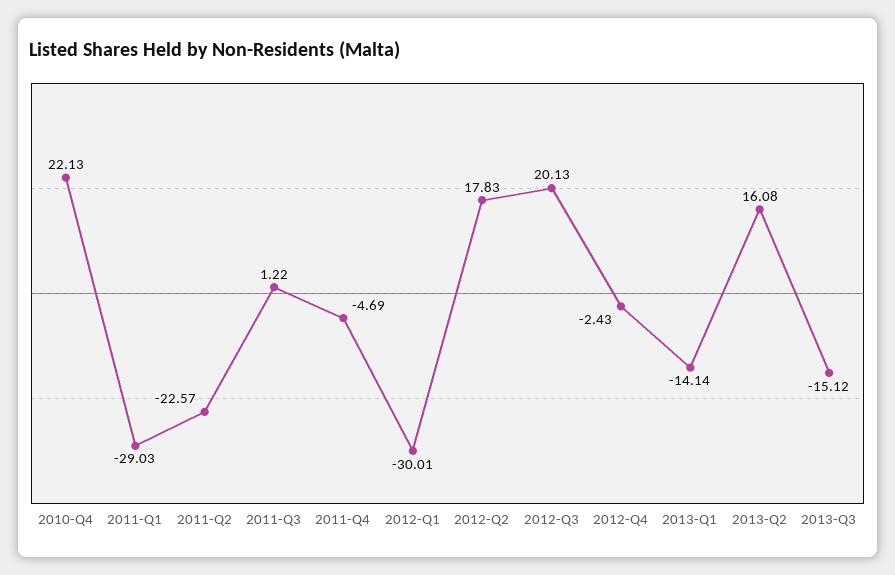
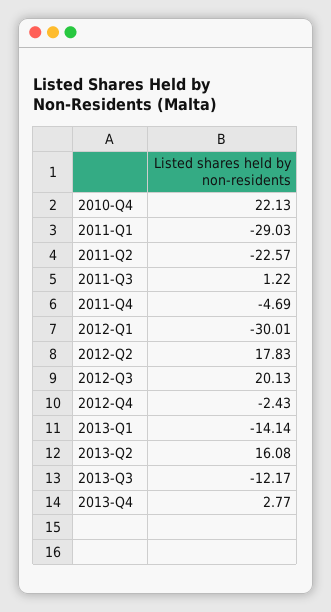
2013-Q3: -15.12 -> -12.17
2013-Q4: none -> 2.77

